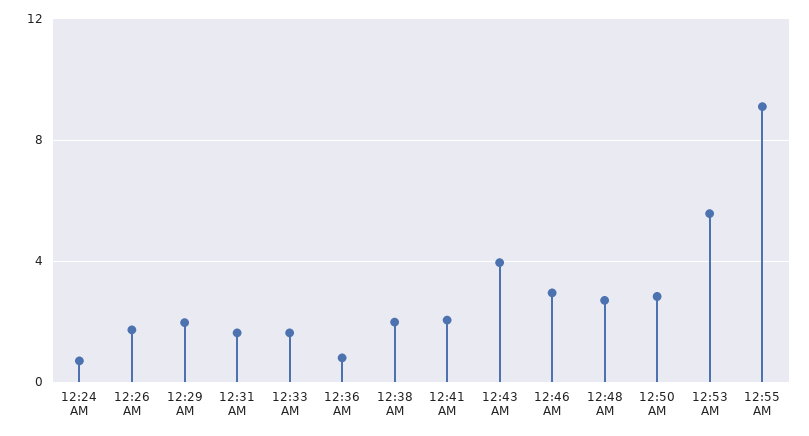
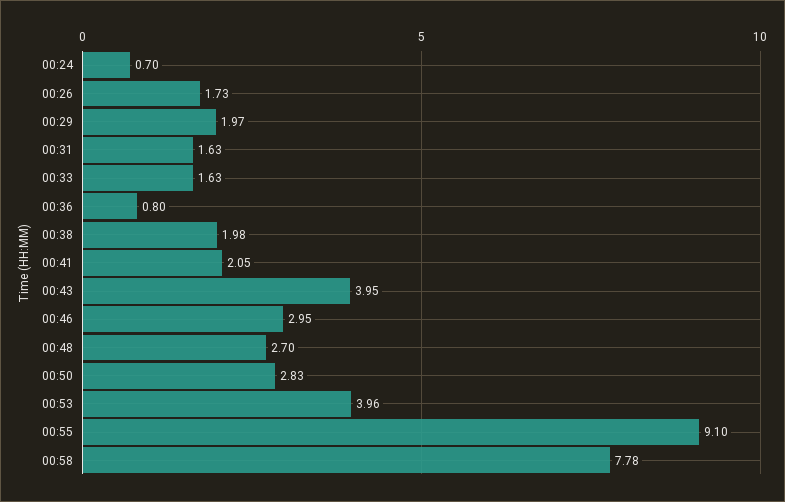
12:53 AM: 5.5 -> 3.96
00:58: none -> 7.78

